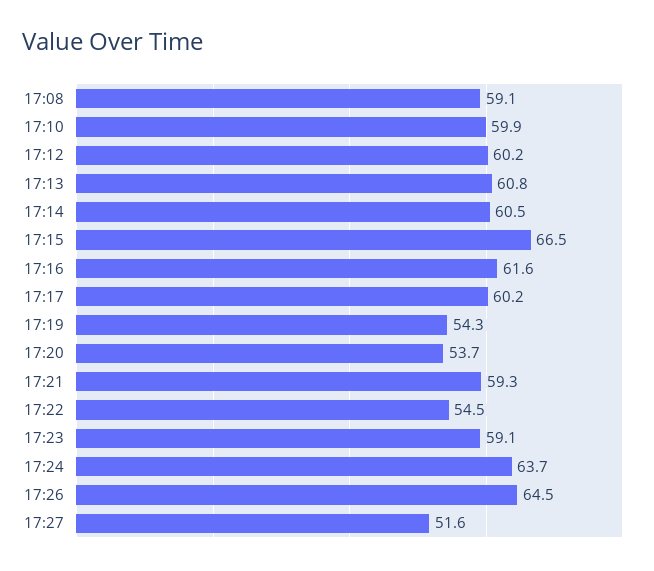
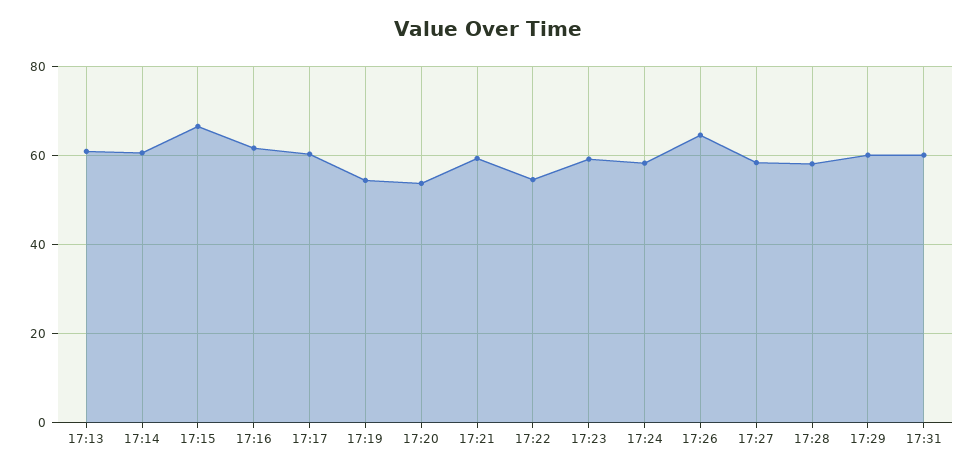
17:08: 59.1 -> none
17:10: 59.9 -> none
17:12: 60.2 -> none
17:24: 63.7 -> 58
17:27: 51.6 -> 58
17:28: none -> 58
17:29: none -> 60
17:31: none -> 60

